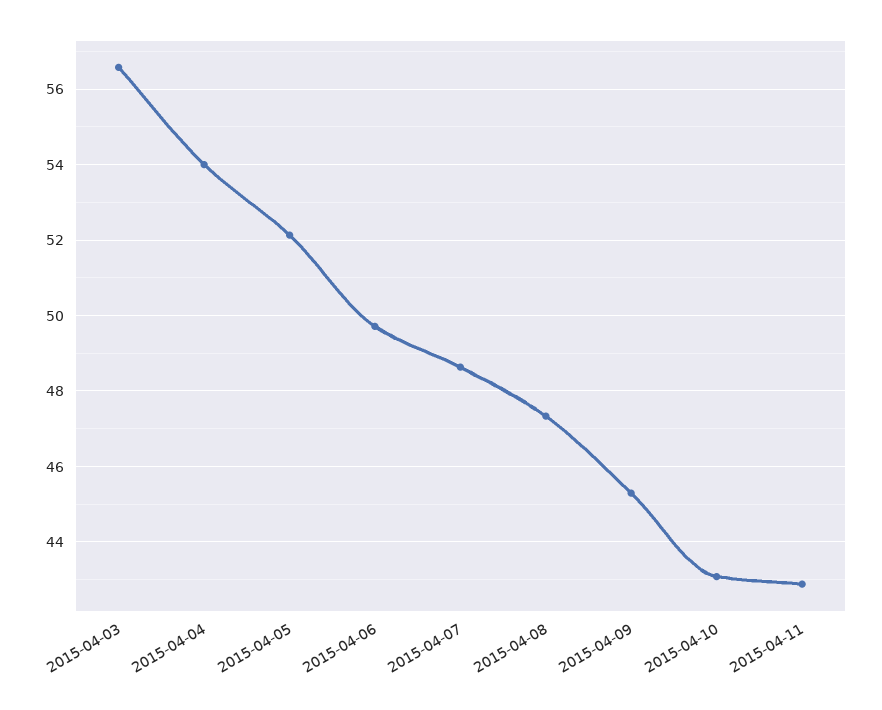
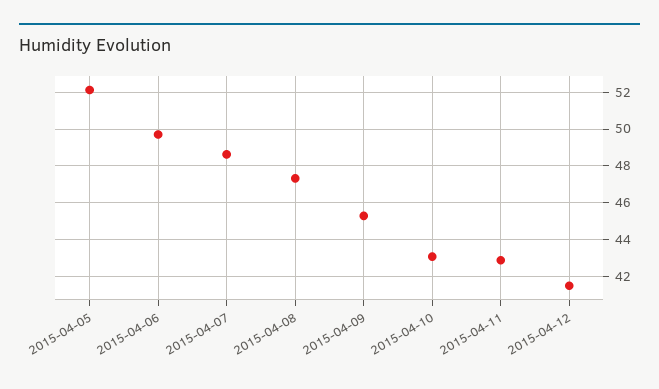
2015-04-03: 56.6 -> none
2015-04-04: 54 -> none
2015-04-12: none -> 41.5

